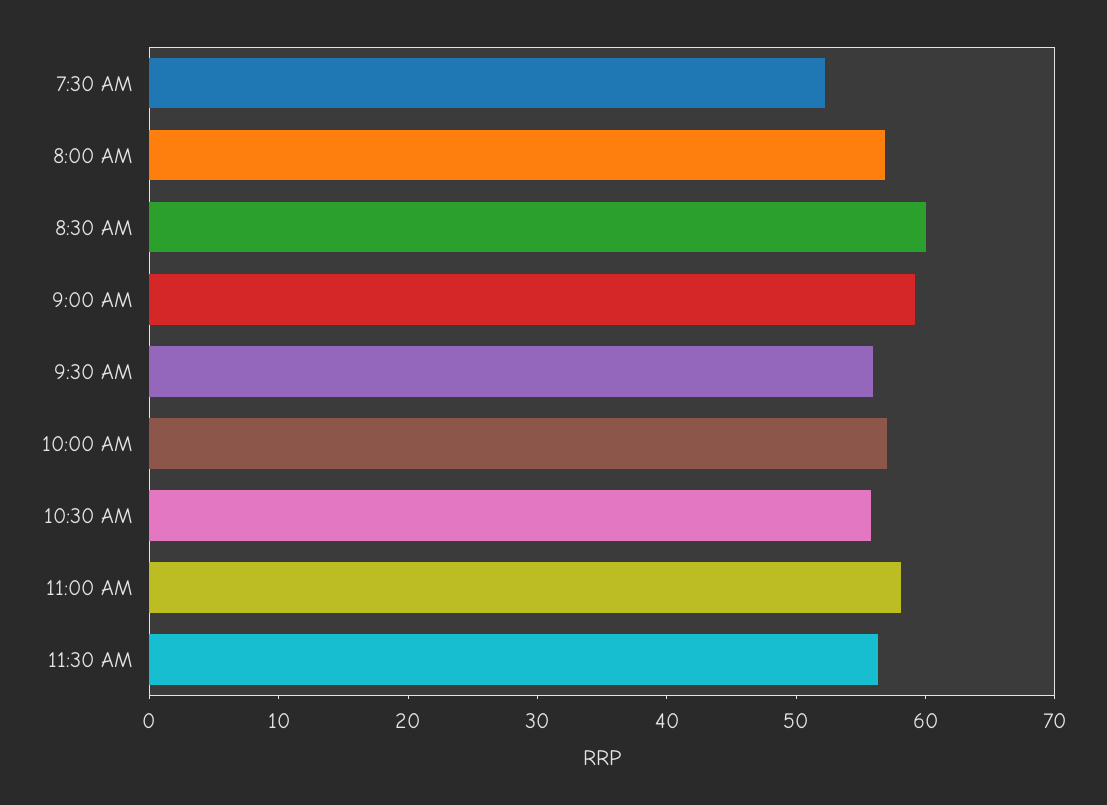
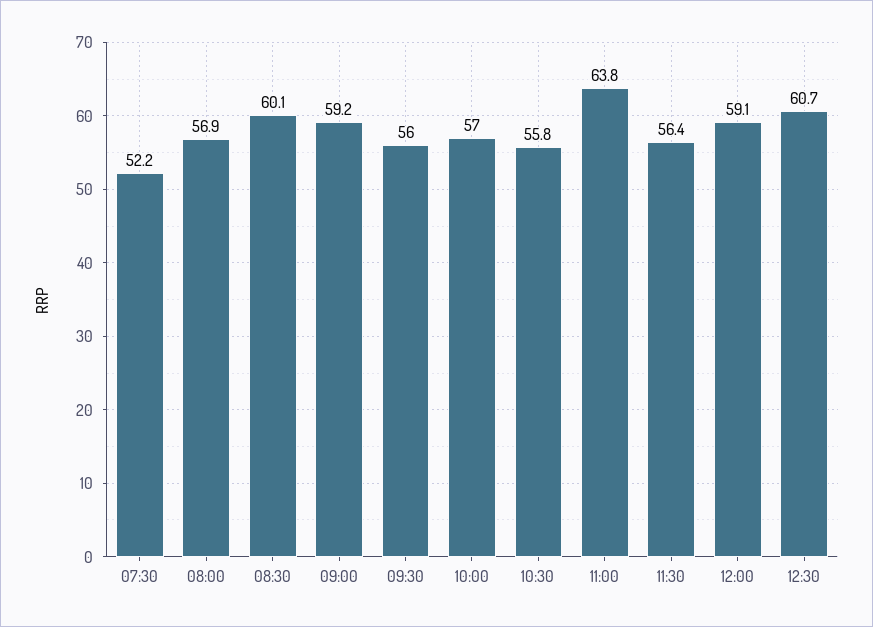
11:00 AM: 58 -> 63.8
12:00: none -> 59.1
12:30: none -> 60.7

